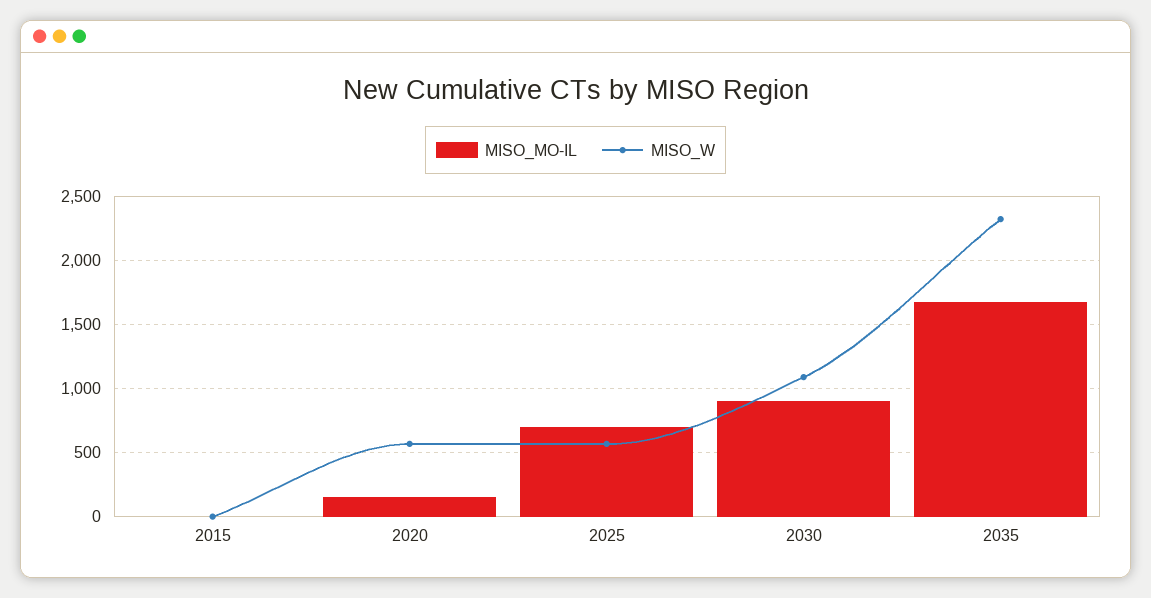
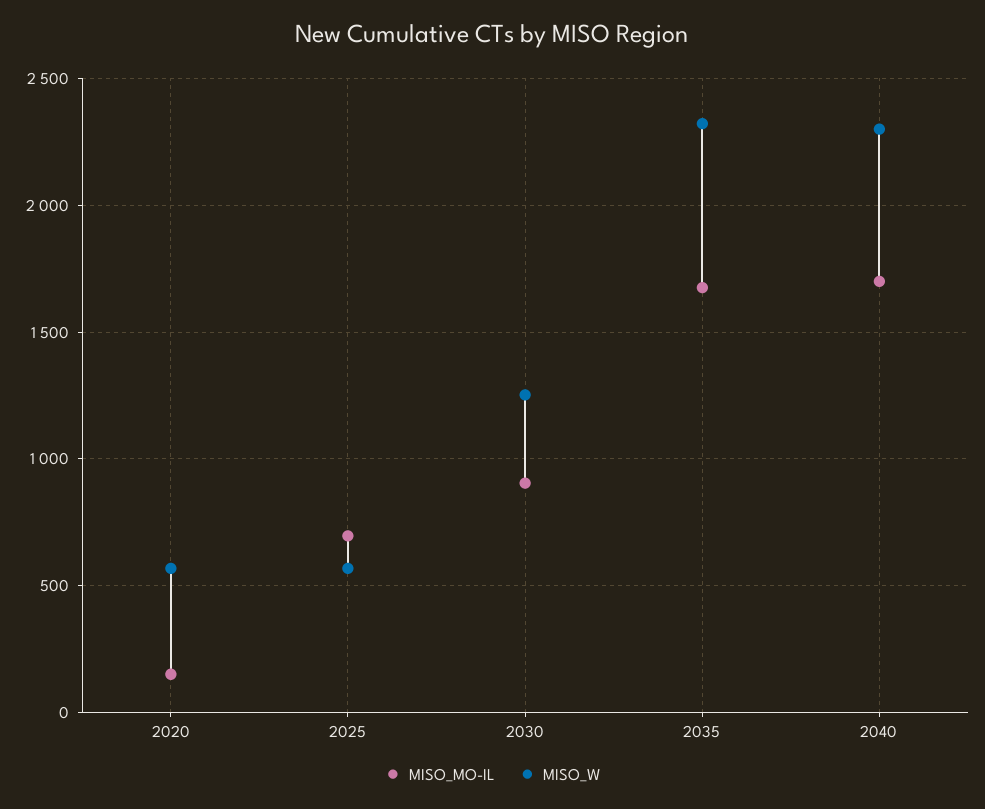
MISO_MO-IL, 2015: 0 -> none
MISO_W, 2015: 0 -> none
MISO_W, 2030: 1100 -> 1250
MISO_MO-IL, 2040: none -> 1700
MISO_W, 2040: none -> 2300

